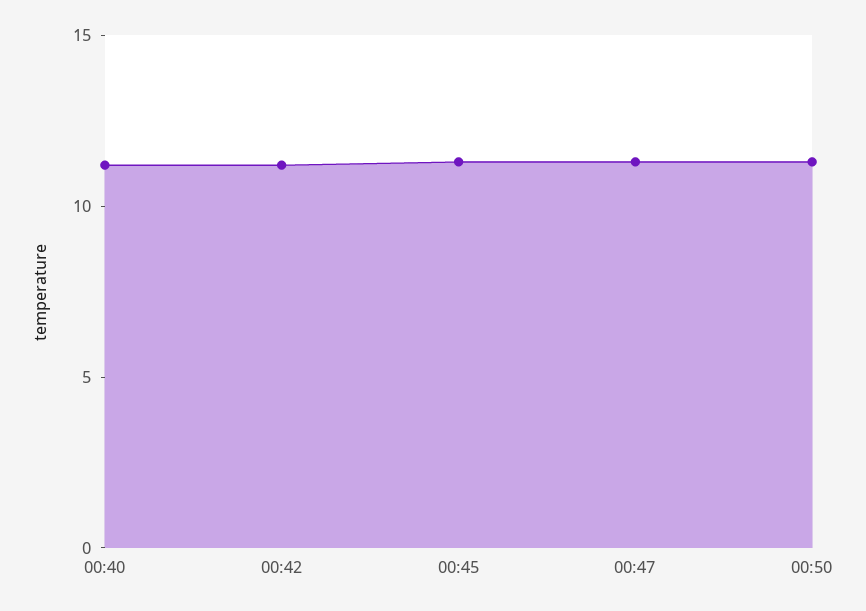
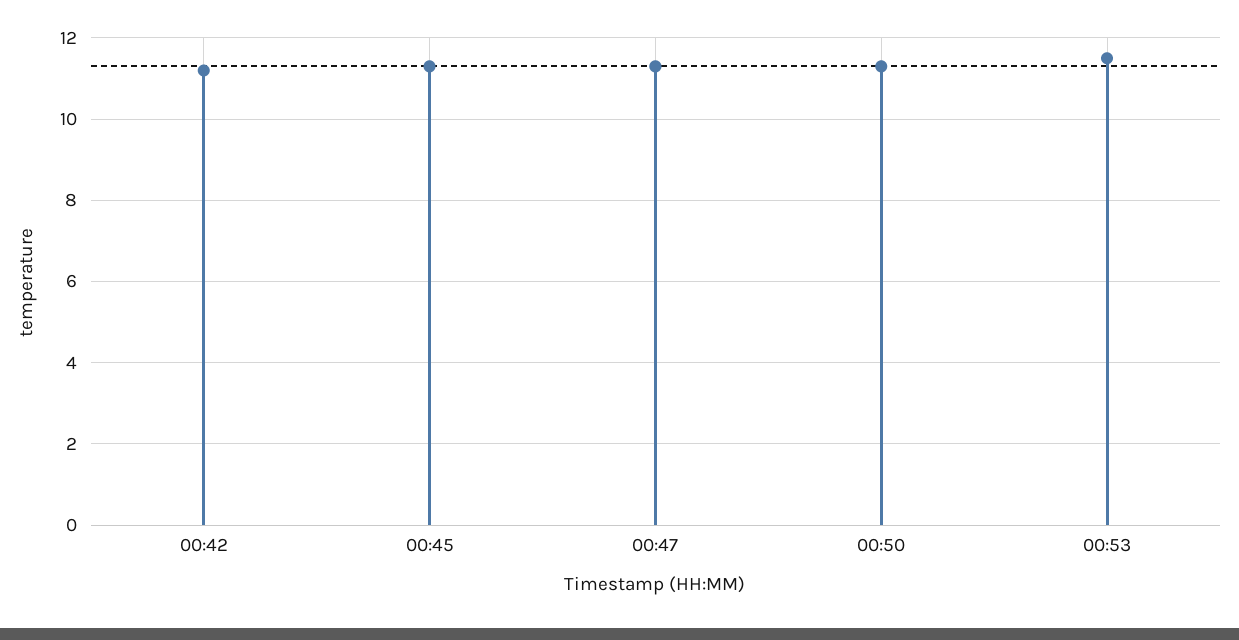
00:40: 11 -> none
00:53: none -> 11.5

